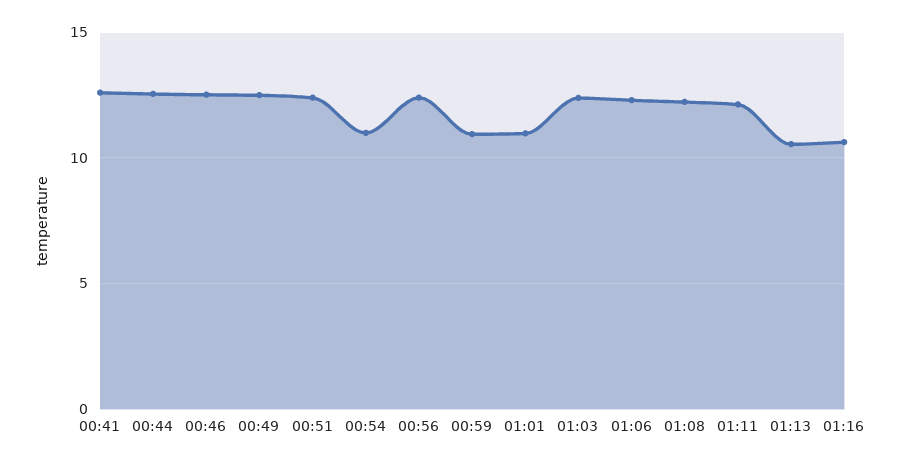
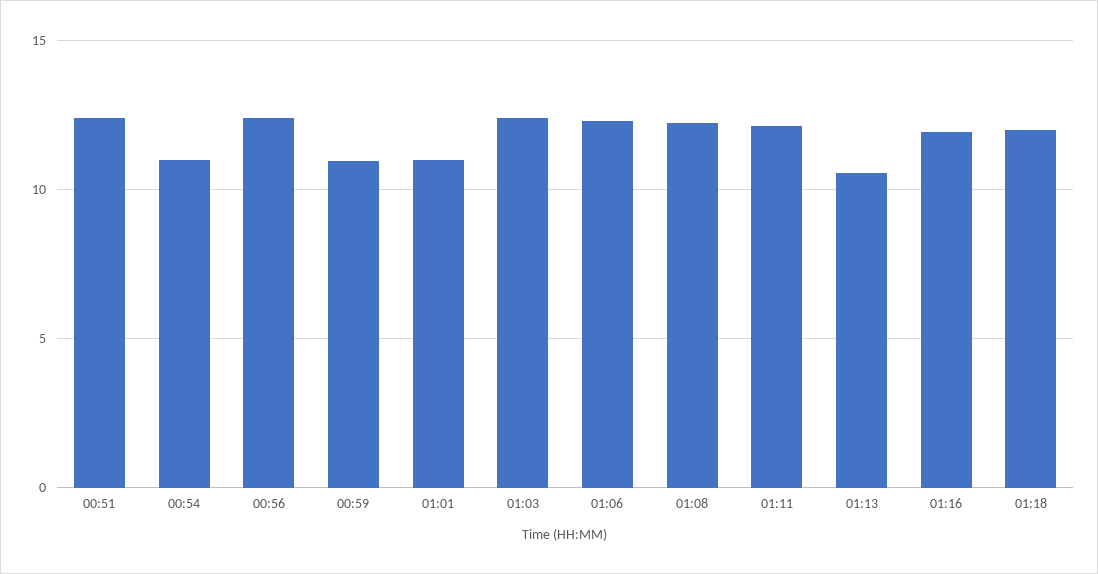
00:41: 12.5 -> none
00:44: 12.5 -> none
00:46: 12.5 -> none
00:49: 12.5 -> none
01:16: 10.5 -> 12
01:18: none -> 12

